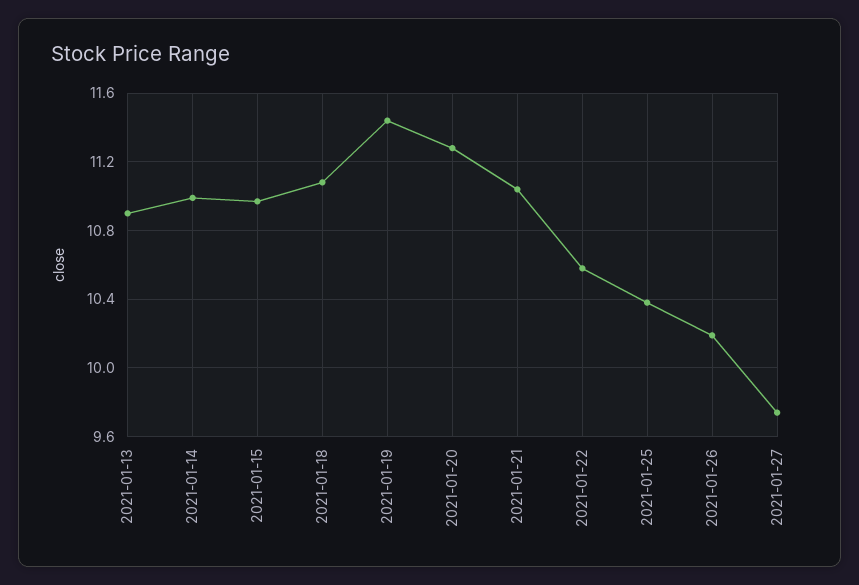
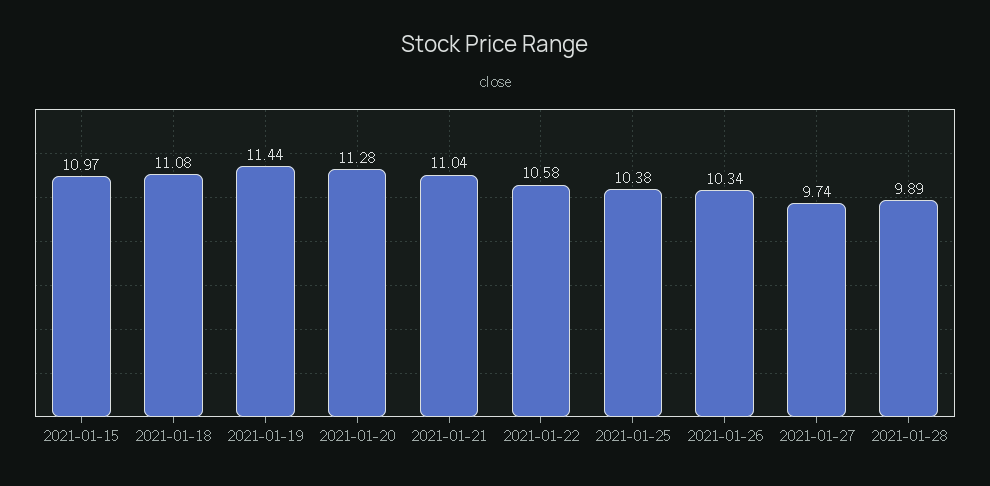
2021-01-13: 10.9 -> none
2021-01-14: 11 -> none
2021-01-26: 10.2 -> 10.34
2021-01-28: none -> 9.89

